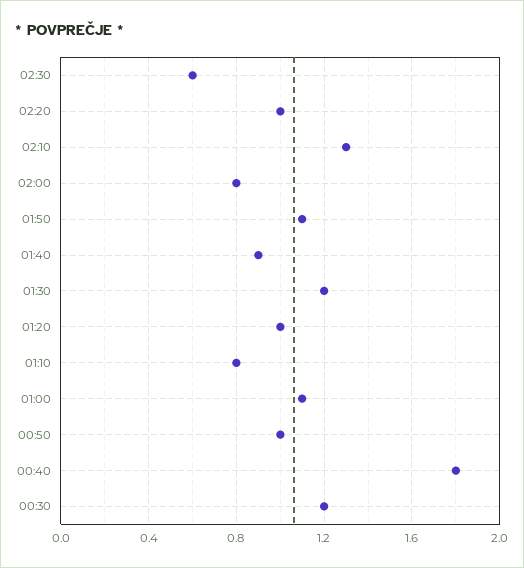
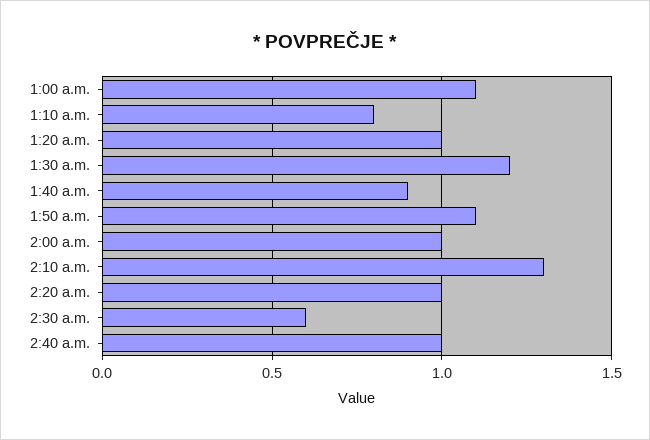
02:00: 0.8 -> 1
00:50: 1 -> none
00:40: 1.8 -> none
00:30: 1.2 -> none
2:40 a.m.: none -> 1

